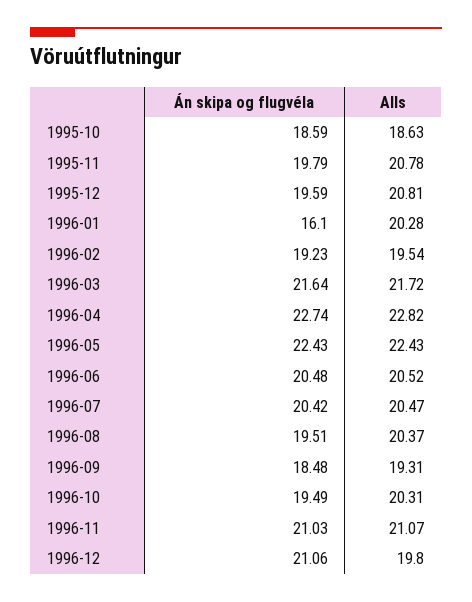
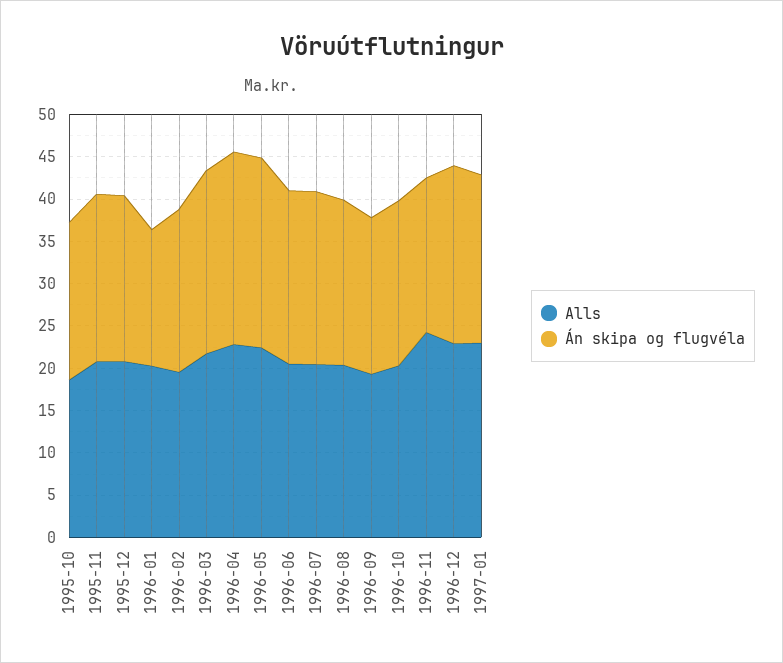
Án skipa og flugvéla, 1996-11: 21.03 -> 18
Alls, 1996-11: 21.07 -> 24
Alls, 1996-12: 19.8 -> 23
Alls, 1997-01: none -> 23
Án skipa og flugvéla, 1997-01: none -> 20

